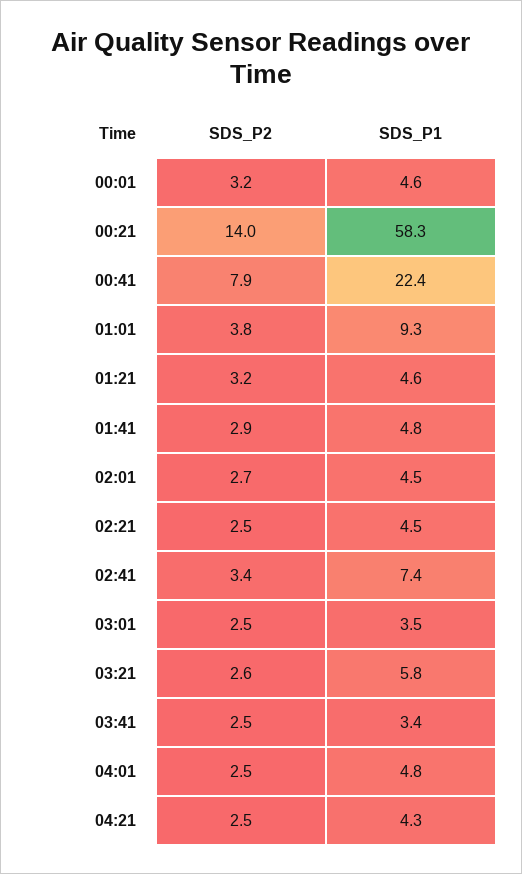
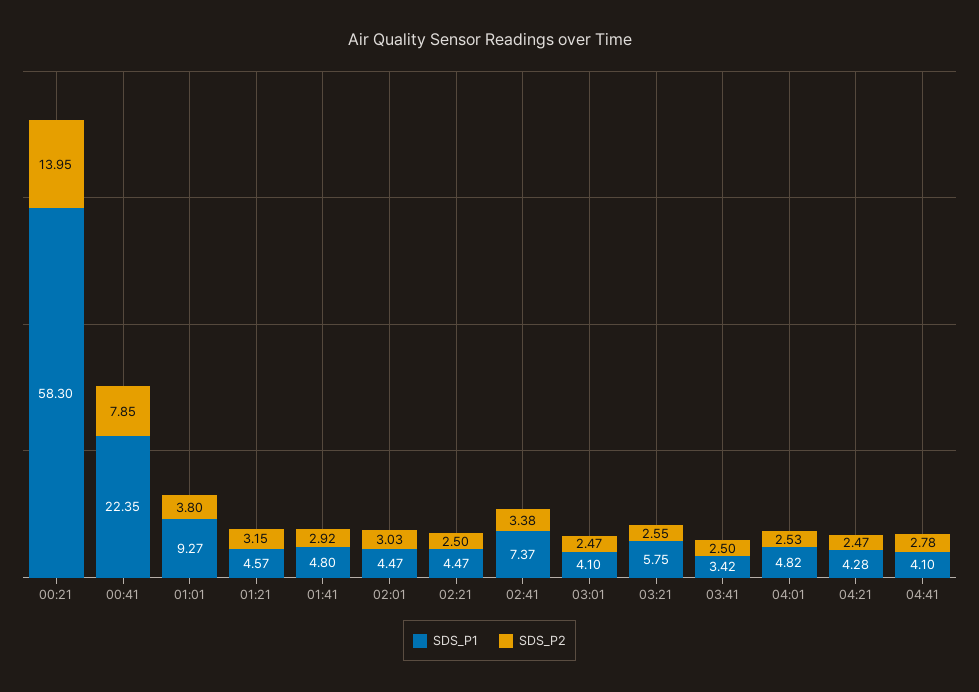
SDS_P2, 00:01: 3.2 -> none
SDS_P1, 00:01: 4.6 -> none
SDS_P2, 02:01: 2.7 -> 3.03
SDS_P1, 03:01: 3.5 -> 4.1
SDS_P1, 04:41: none -> 4.1
SDS_P2, 04:41: none -> 2.78

